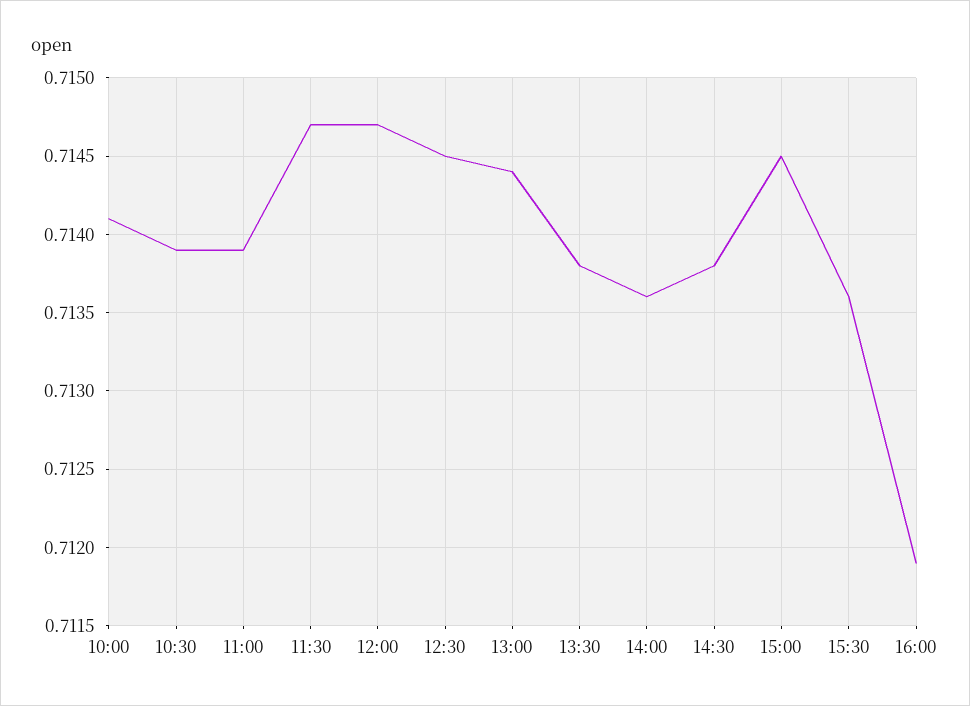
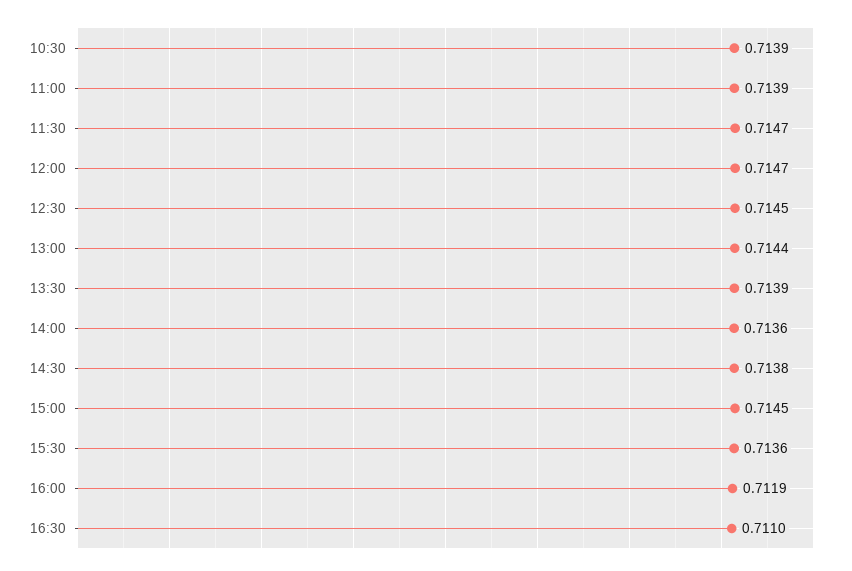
10:00: 0.7141 -> none
13:30: 0.7138 -> 0.7139
16:30: none -> 0.711

